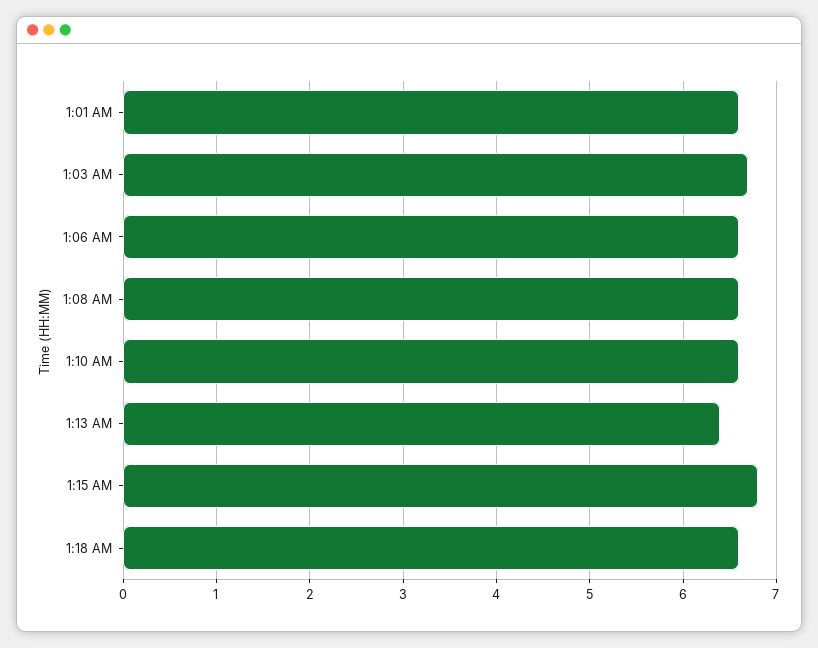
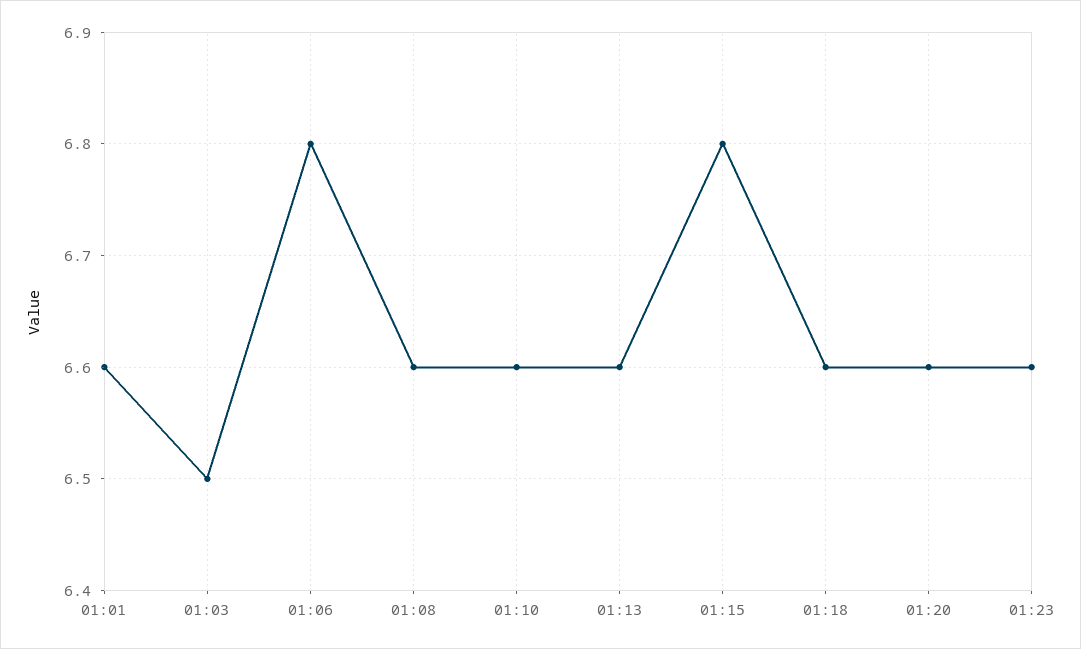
1:03 AM: 6.7 -> 6.5
1:06 AM: 6.6 -> 6.8
1:13 AM: 6.4 -> 6.6
01:20: none -> 6.6
01:23: none -> 6.6

